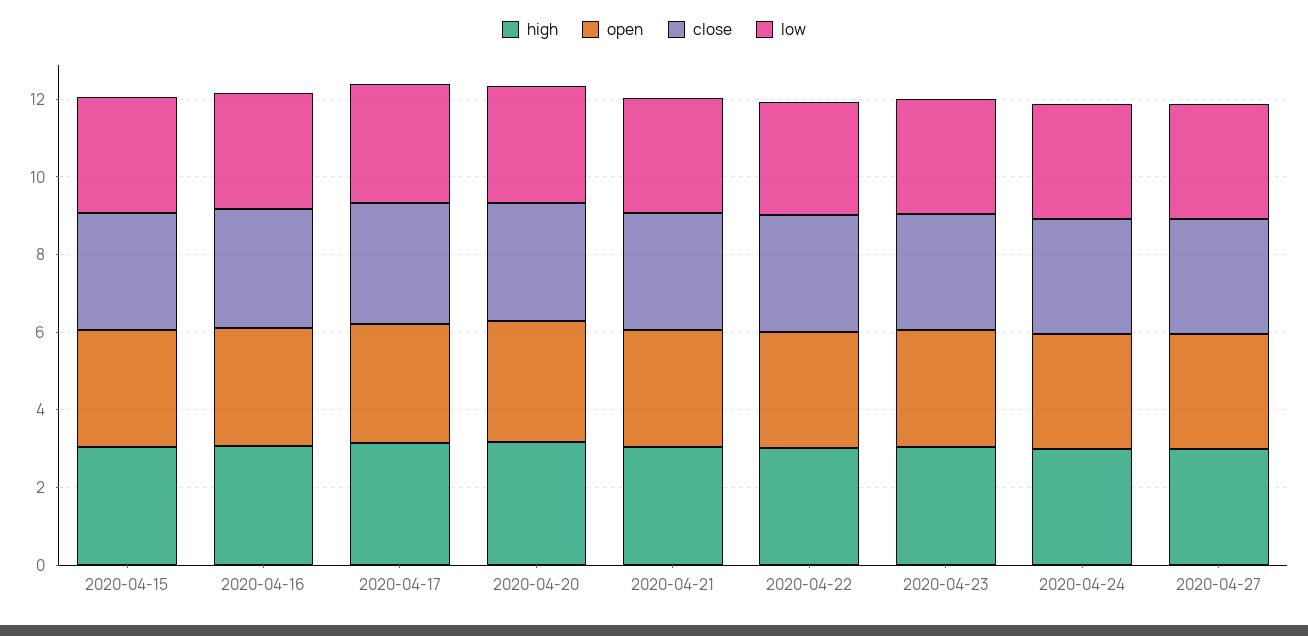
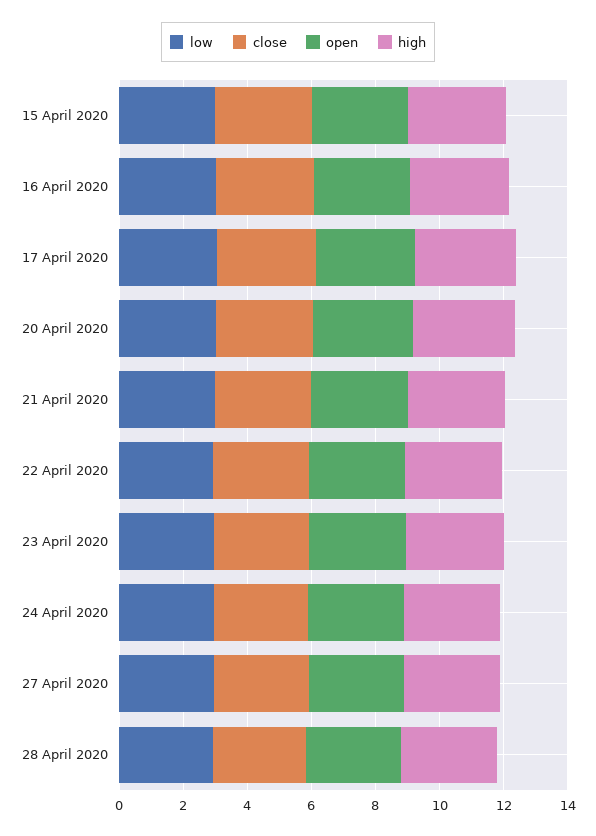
low, 28 April 2020: none -> 3
close, 28 April 2020: none -> 3
open, 28 April 2020: none -> 3
high, 28 April 2020: none -> 3

